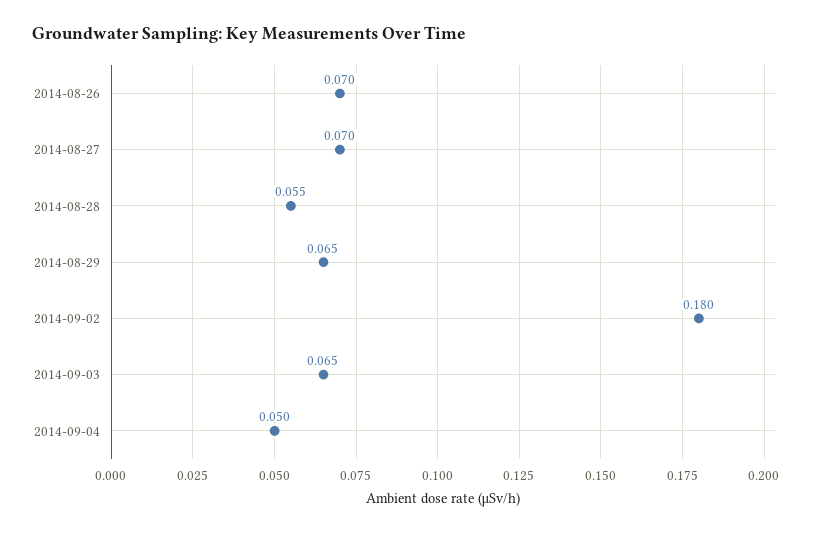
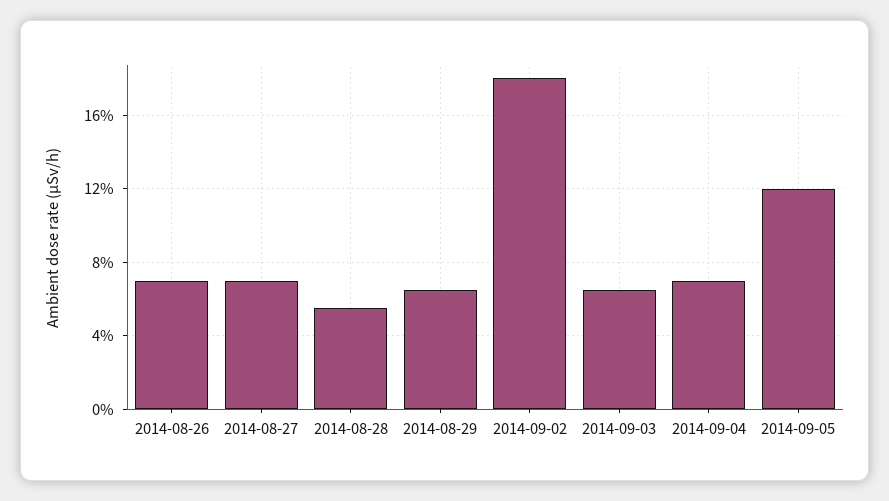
2014-09-04: 0.05 -> 0.07
2014-09-05: none -> 0.12

